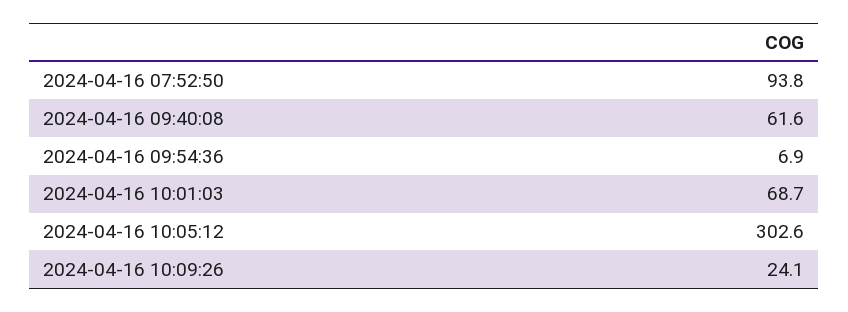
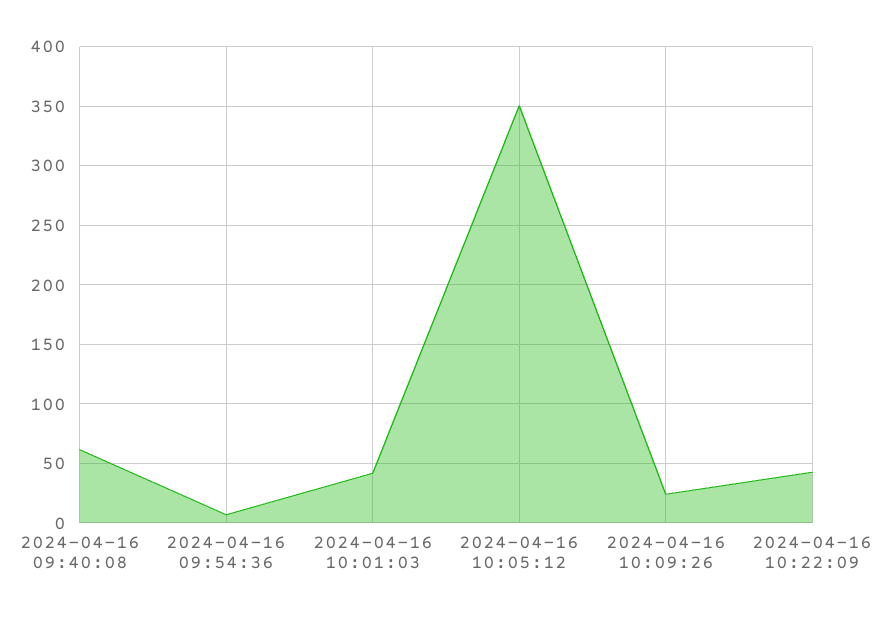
2024-04-16 07:52:50: 93.8 -> none
2024-04-16 10:01:03: 68.7 -> 40
2024-04-16 10:05:12: 302.6 -> 350
2024-04-16 10:22:09: none -> 40

